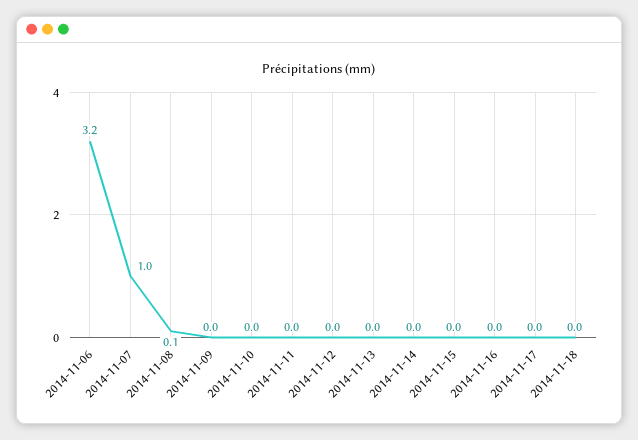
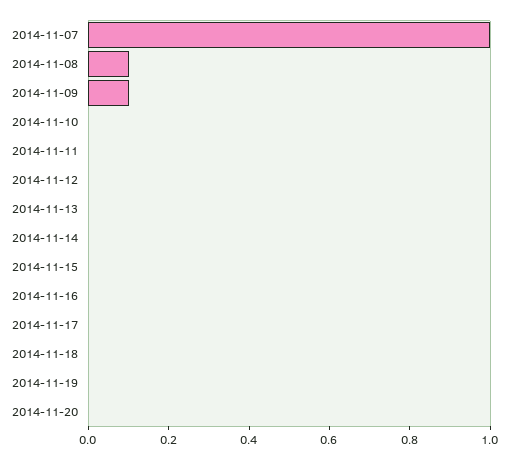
2014-11-06: 3.2 -> none
2014-11-09: 0 -> 0.1
2014-11-19: none -> 0
2014-11-20: none -> 0

